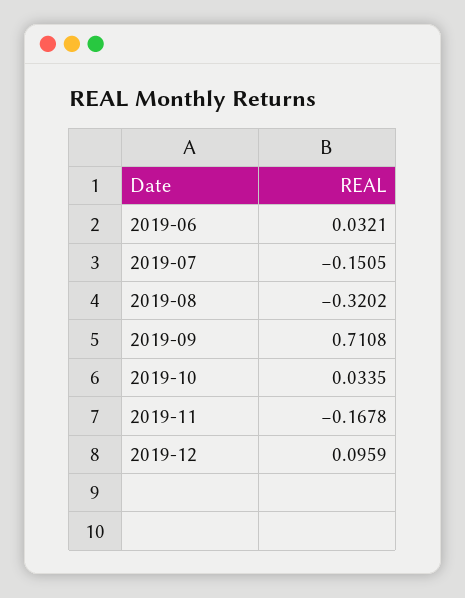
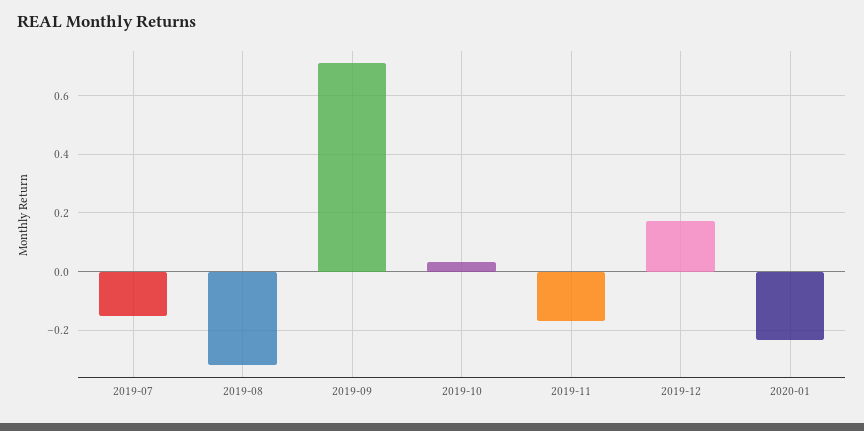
2019-06: 0.0321 -> none
2019-12: 0.0959 -> 0.175
2020-01: none -> -0.225

